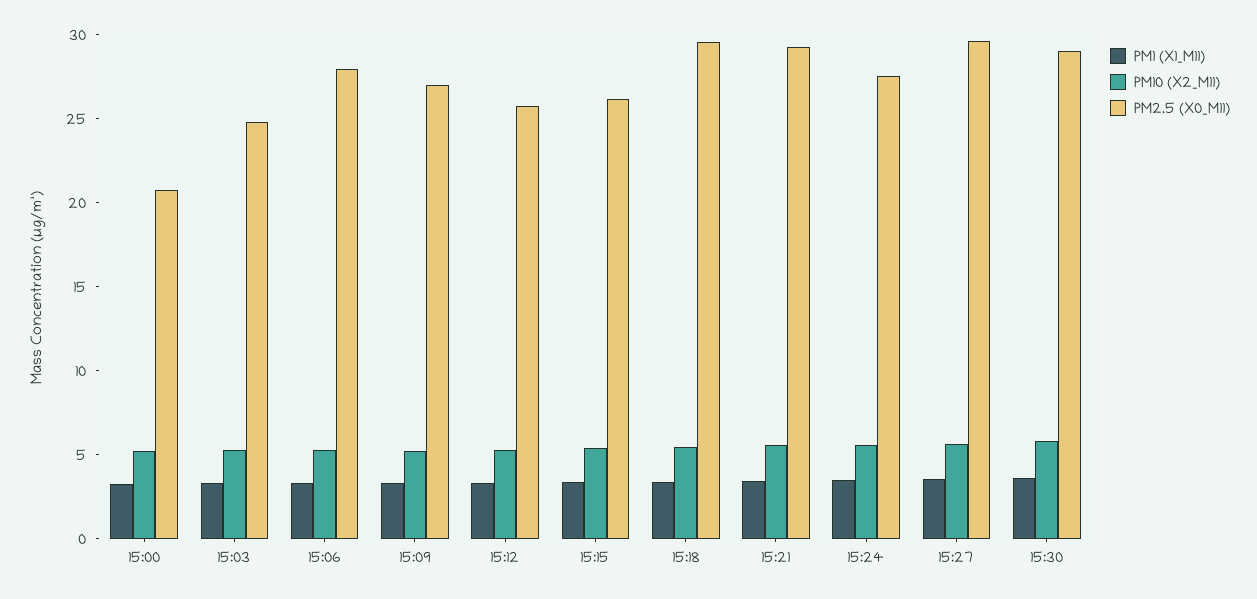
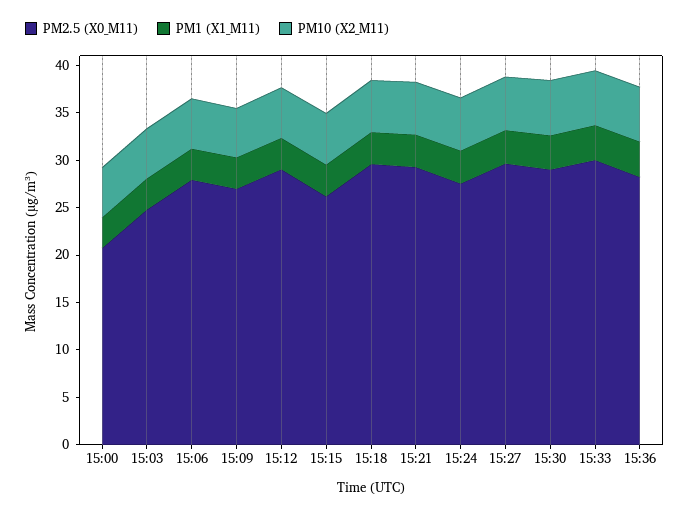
PM2.5 (X0_M11), 15:12: 26 -> 29
PM2.5 (X0_M11), 15:33: none -> 30
PM1 (X1_M11), 15:33: none -> 4
PM10 (X2_M11), 15:33: none -> 6
PM2.5 (X0_M11), 15:36: none -> 28
PM1 (X1_M11), 15:36: none -> 4
PM10 (X2_M11), 15:36: none -> 6

